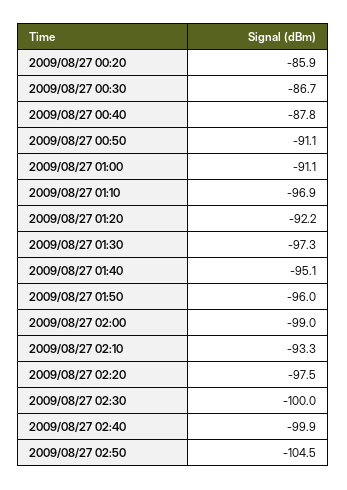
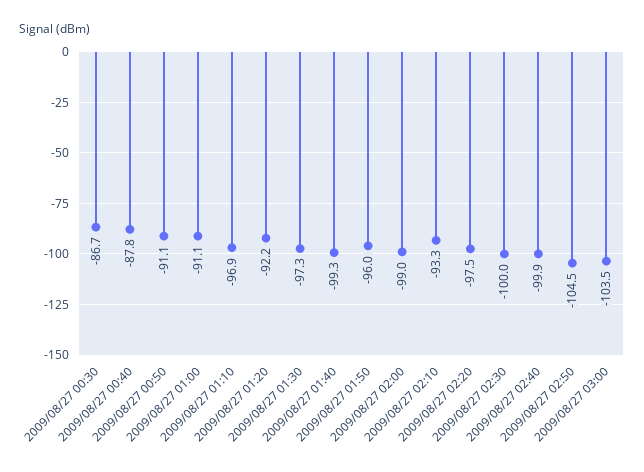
2009/08/27 00:20: -85.9 -> none
2009/08/27 01:40: -95.1 -> -99.3
2009/08/27 03:00: none -> -103.5

